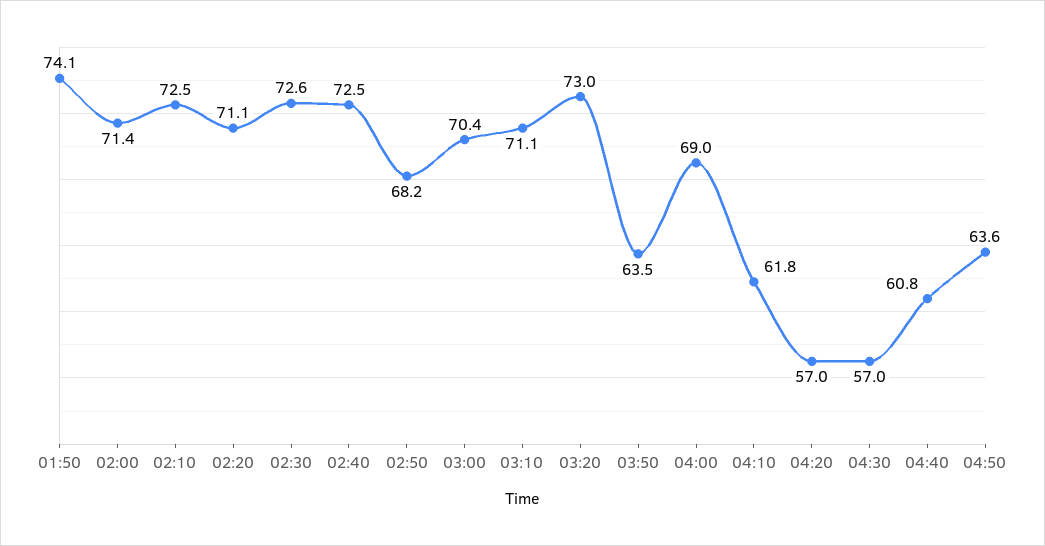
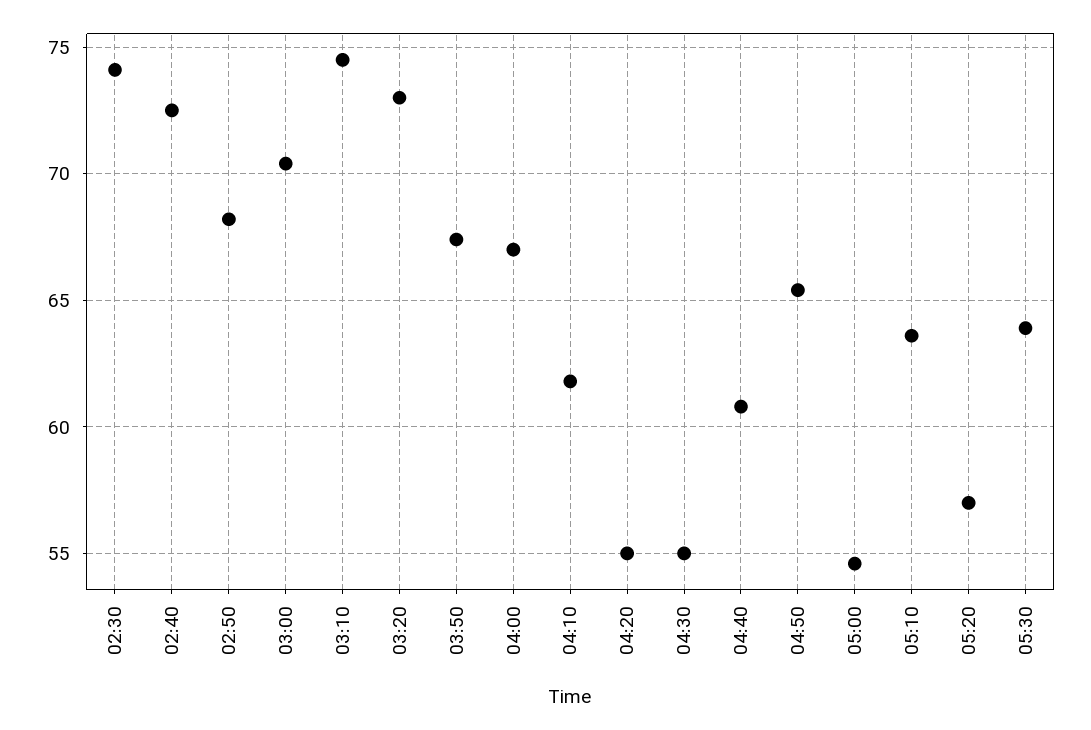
01:50: 74.1 -> none
02:00: 71.4 -> none
02:10: 72.5 -> none
02:20: 71.1 -> none
02:30: 72.6 -> 74
03:10: 71.1 -> 74.5
03:50: 63.5 -> 67.5
04:00: 69 -> 67
04:20: 57 -> 55
04:30: 57 -> 55
04:50: 63.6 -> 65.5
05:00: none -> 54.5
05:10: none -> 63.5
05:20: none -> 57
05:30: none -> 64

